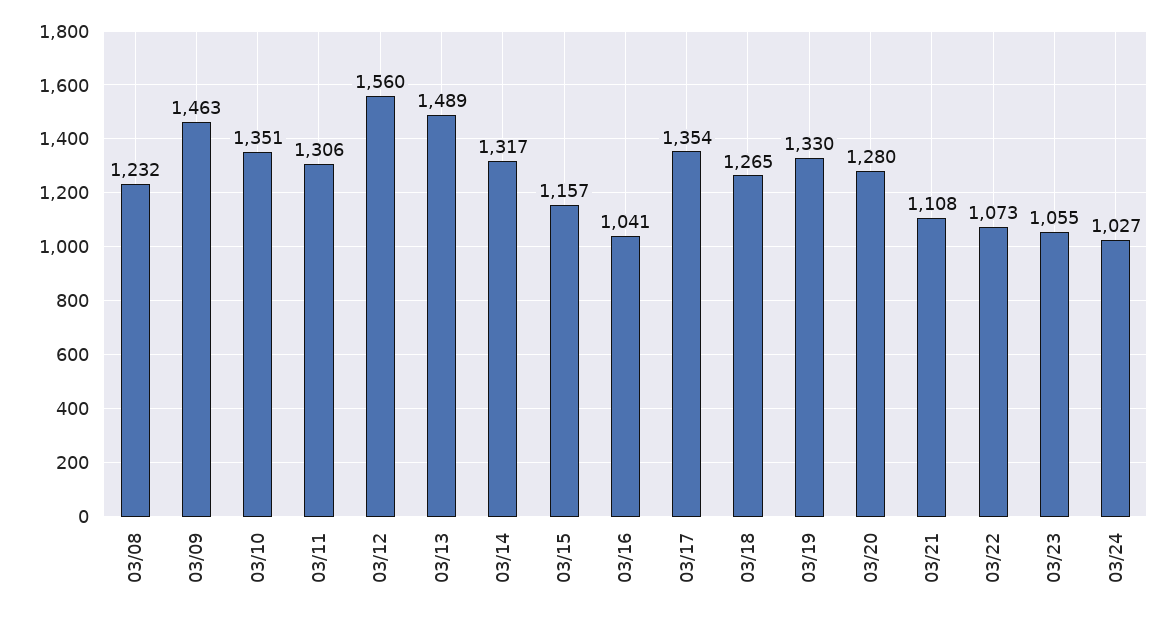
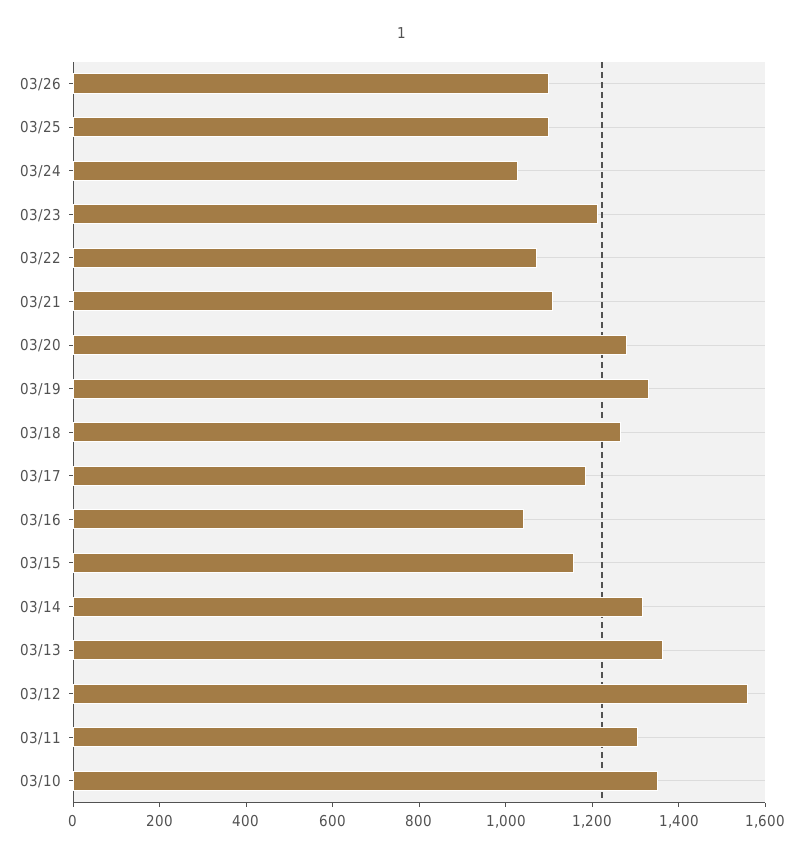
03/08: 1232 -> none
03/09: 1463 -> none
03/13: 1489 -> 1350
03/17: 1354 -> 1200
03/23: 1055 -> 1200
03/26: none -> 1100
03/25: none -> 1100

